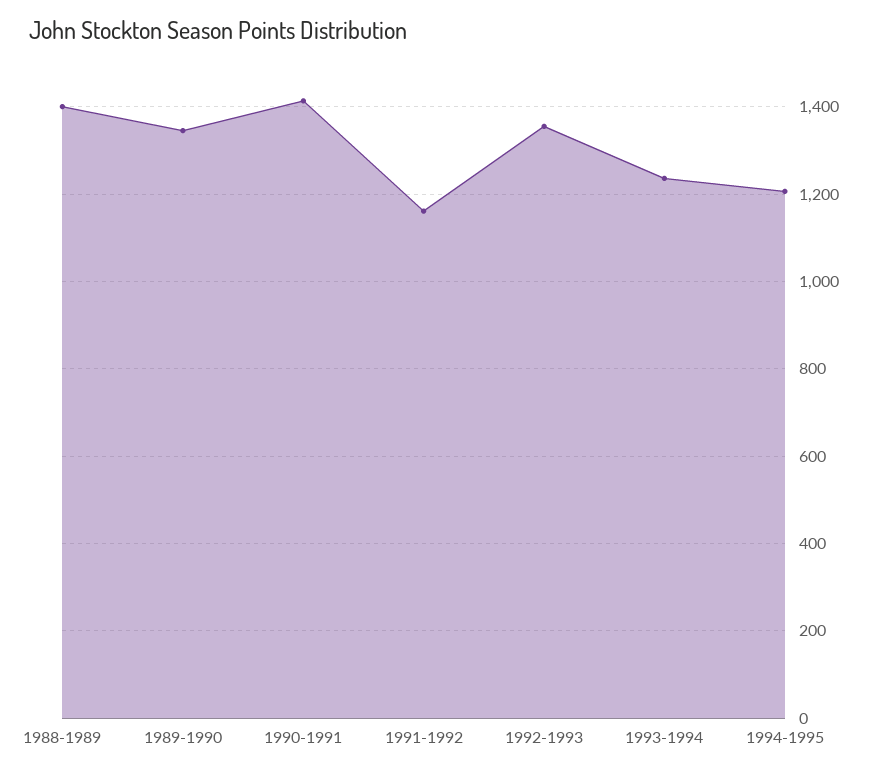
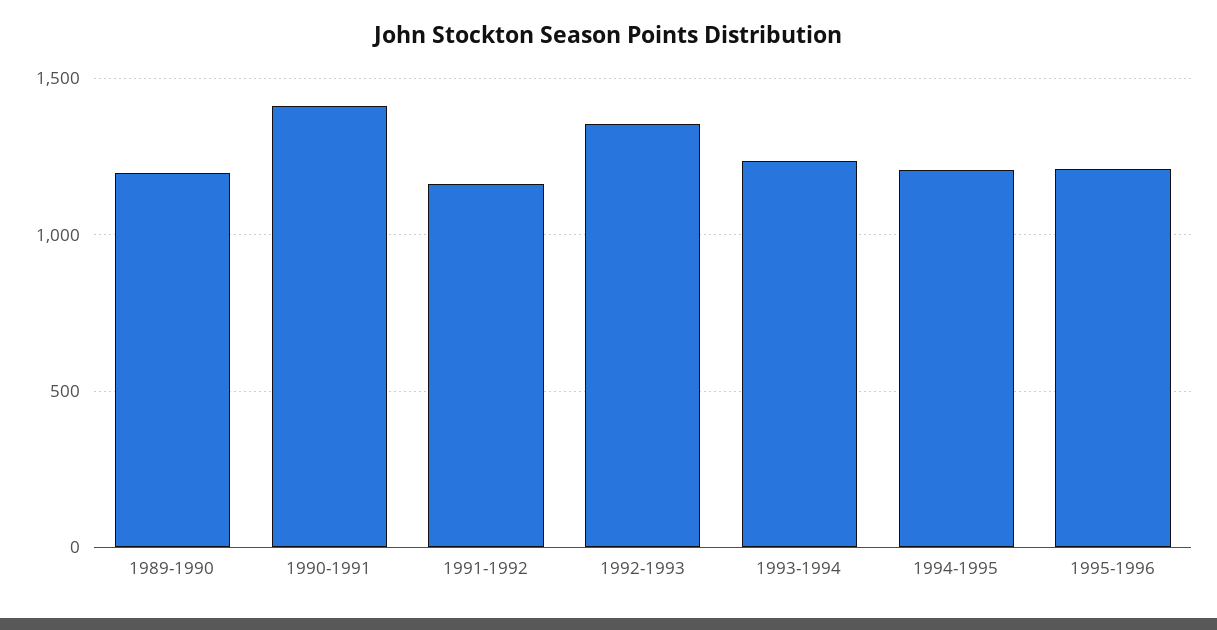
1988-1989: 1400 -> none
1989-1990: 1340 -> 1200
1995-1996: none -> 1200

